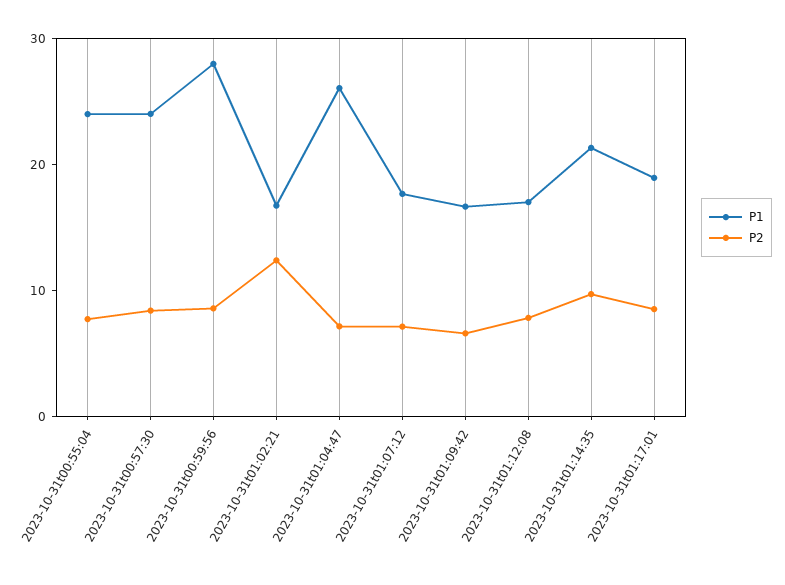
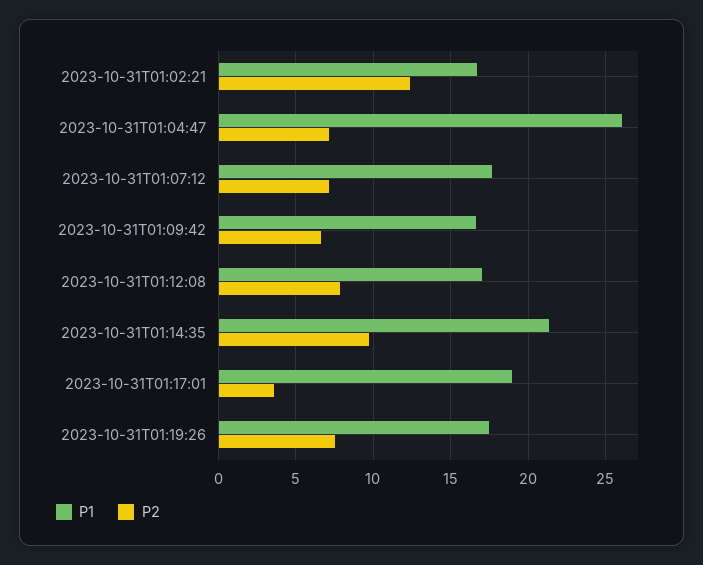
P1, 2023-10-31t00:55:04: 24 -> none
P2, 2023-10-31t00:55:04: 8 -> none
P1, 2023-10-31t00:57:30: 24 -> none
P2, 2023-10-31t00:57:30: 8 -> none
P1, 2023-10-31t00:59:56: 28 -> none
P2, 2023-10-31t00:59:56: 8 -> none
P2, 2023-10-31t01:17:01: 8 -> 3.5
P1, 2023-10-31T01:19:26: none -> 17.5
P2, 2023-10-31T01:19:26: none -> 7.5

